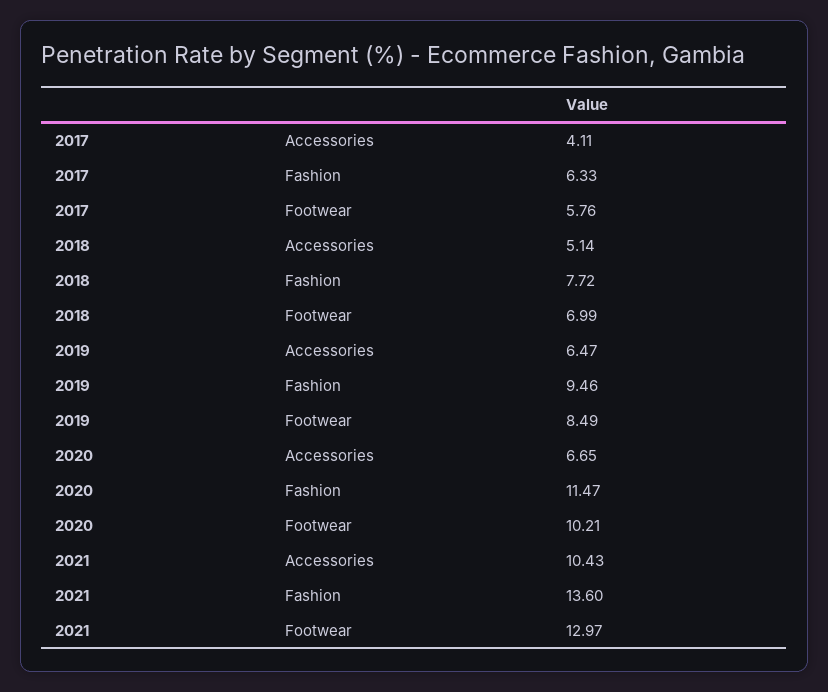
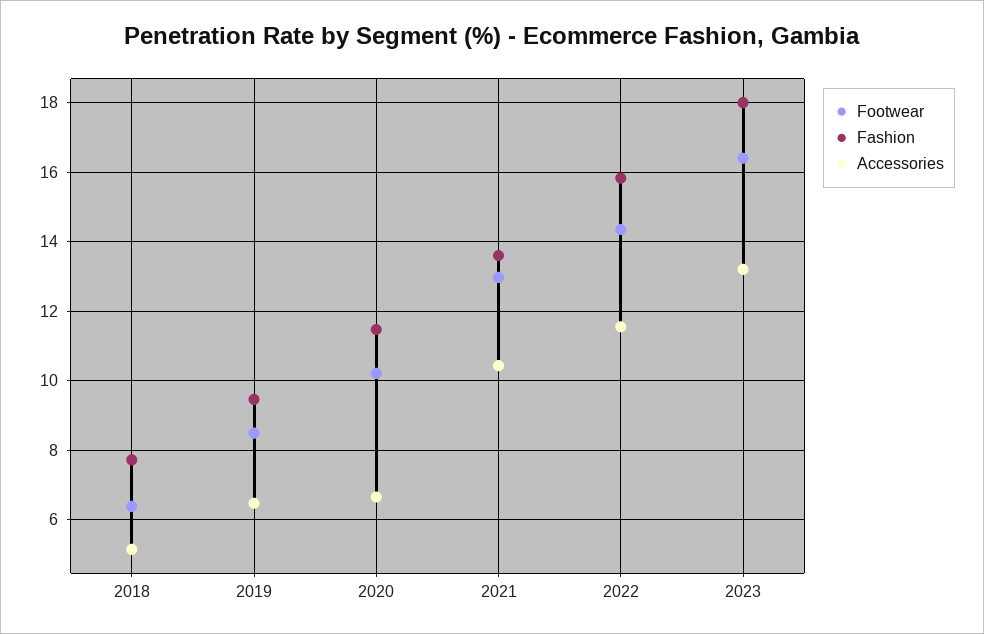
Accessories, 2017: 4.11 -> none
Fashion, 2017: 6.33 -> none
Footwear, 2017: 5.76 -> none
Footwear, 2018: 6.99 -> 6.4
Footwear, 2022: none -> 14.4
Fashion, 2022: none -> 15.8
Accessories, 2022: none -> 11.6
Footwear, 2023: none -> 16.4
Fashion, 2023: none -> 18
Accessories, 2023: none -> 13.2

